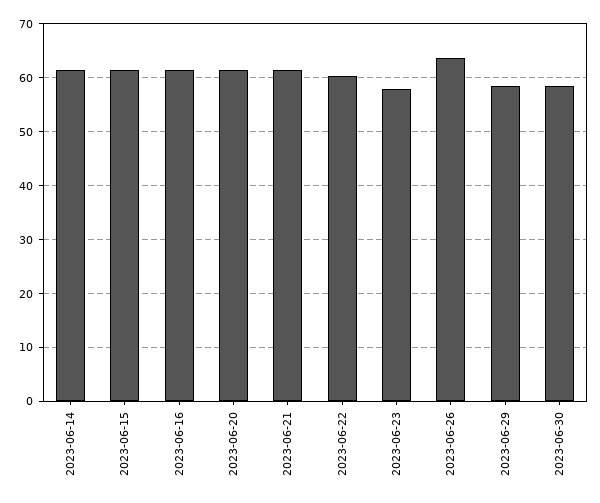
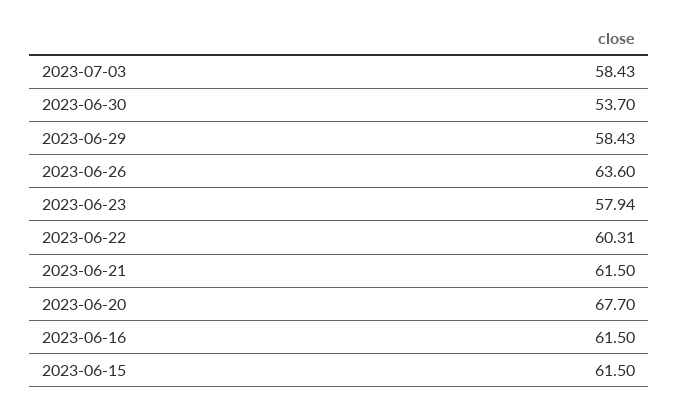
2023-06-14: 62 -> none
2023-06-20: 62 -> 67.7
2023-06-30: 58 -> 53.7
2023-07-03: none -> 58.43

